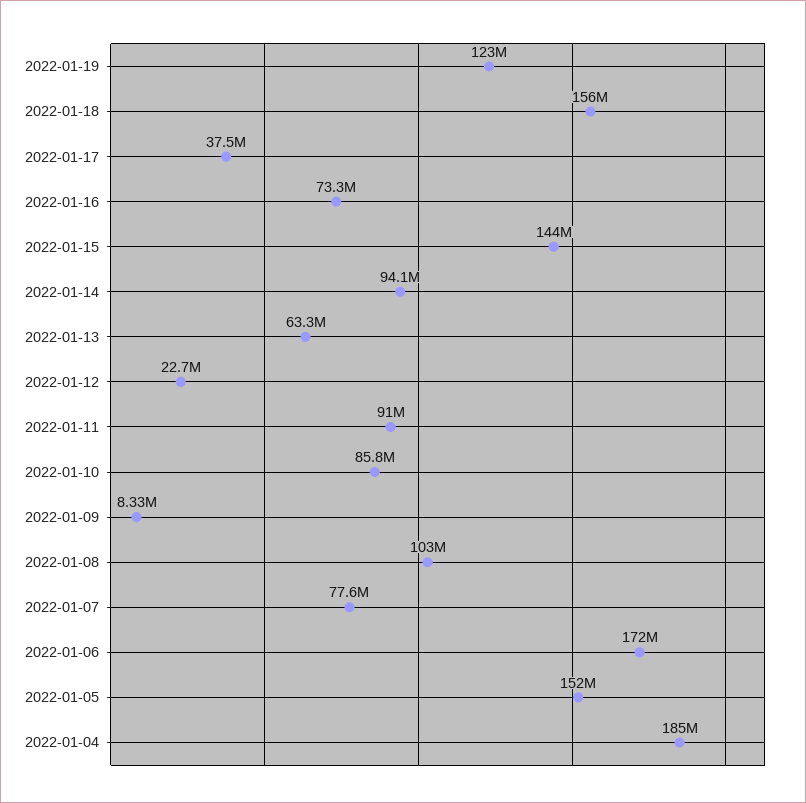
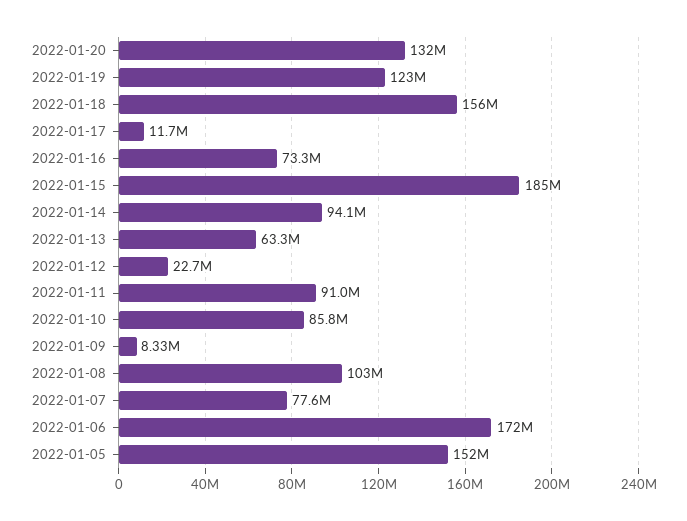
2022-01-17: 37500000 -> 11700000
2022-01-15: 144000000 -> 185000000
2022-01-04: 185000000 -> none
2022-01-20: none -> 132000000

